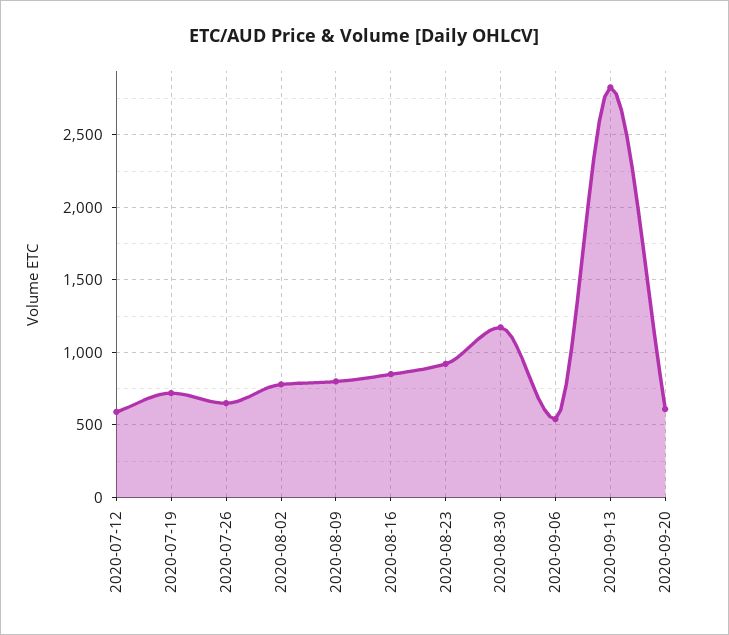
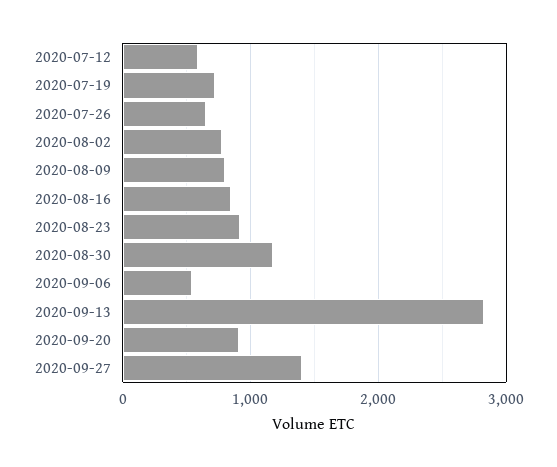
2020-09-20: 600 -> 900
2020-09-27: none -> 1400

